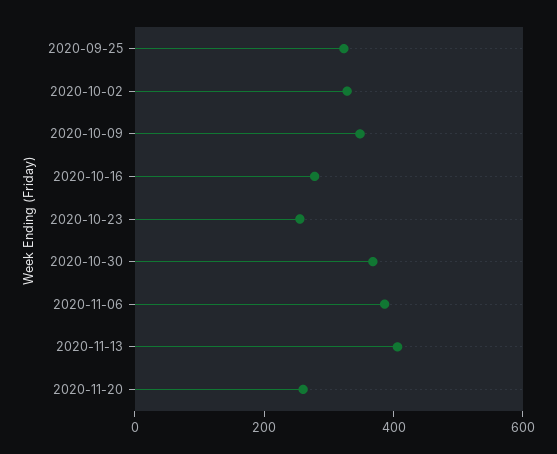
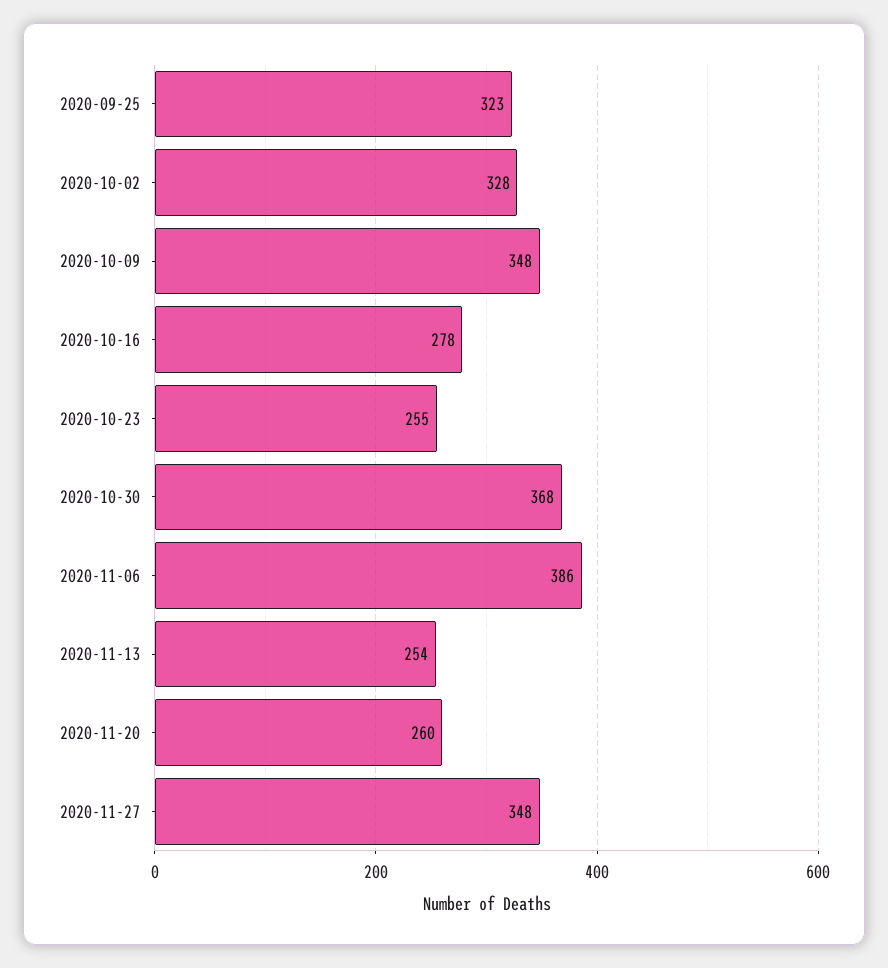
2020-11-13: 400 -> 254
2020-11-27: none -> 348

